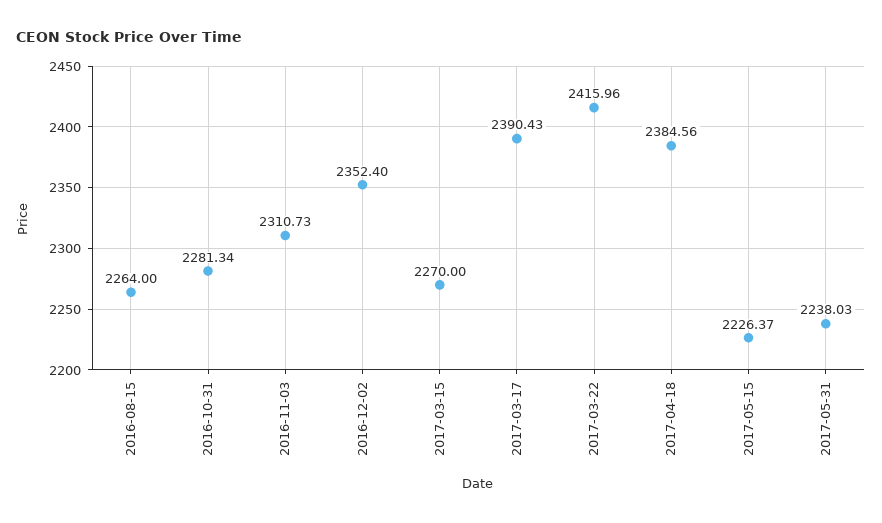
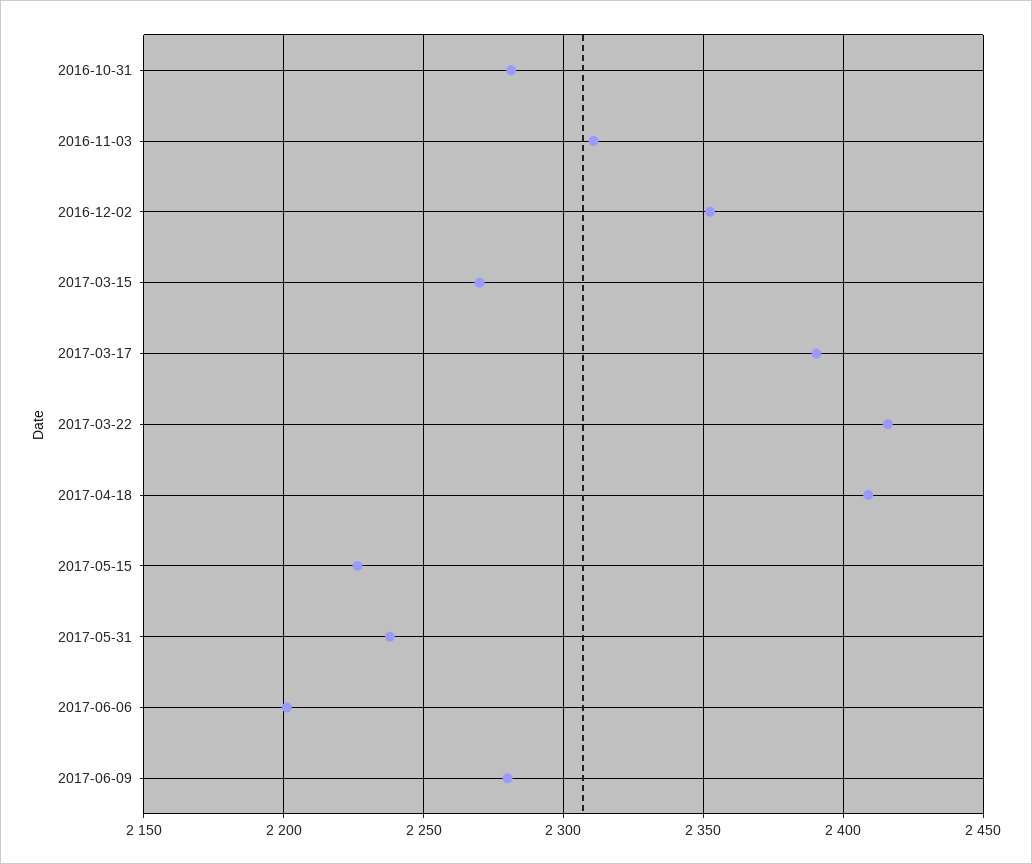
2016-08-15: 2264 -> none
2017-04-18: 2384.56 -> 2410
2017-06-06: none -> 2200
2017-06-09: none -> 2280

